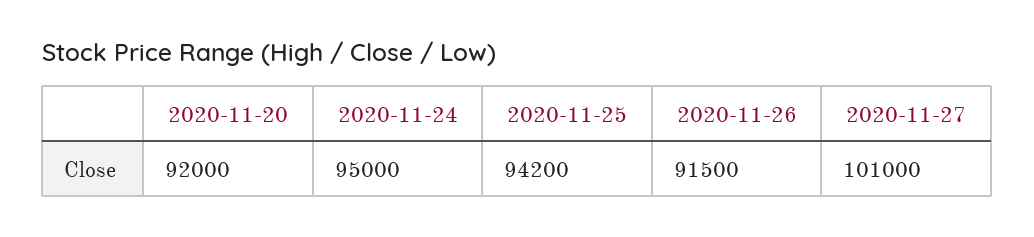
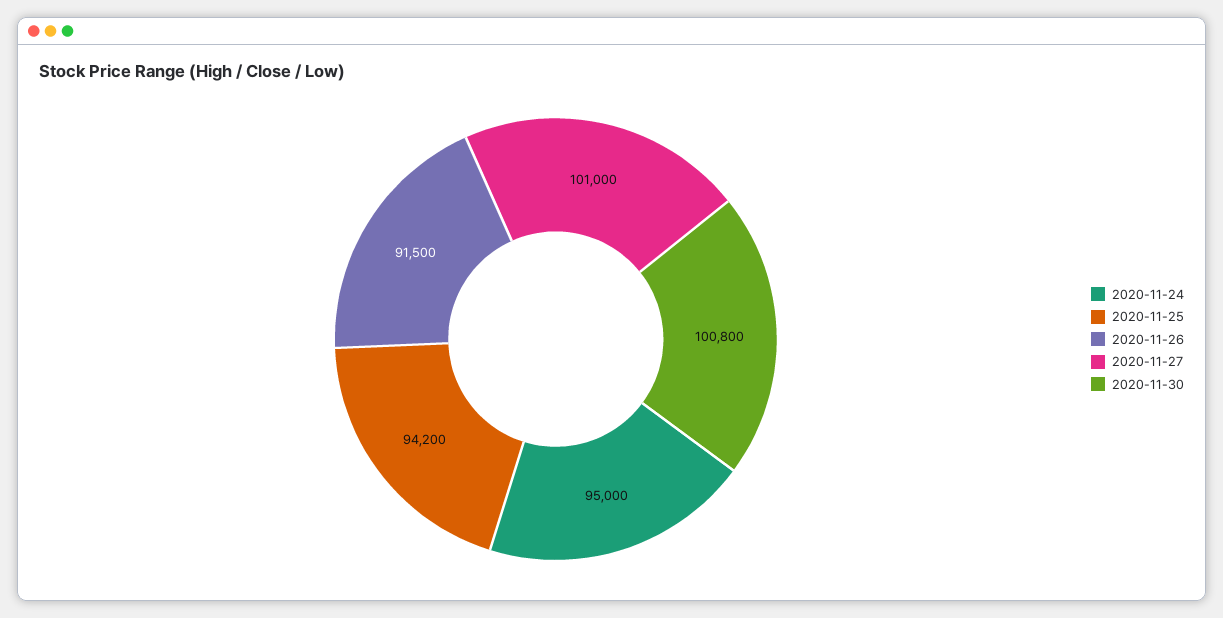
2020-11-20: 92000 -> none
2020-11-30: none -> 100800

